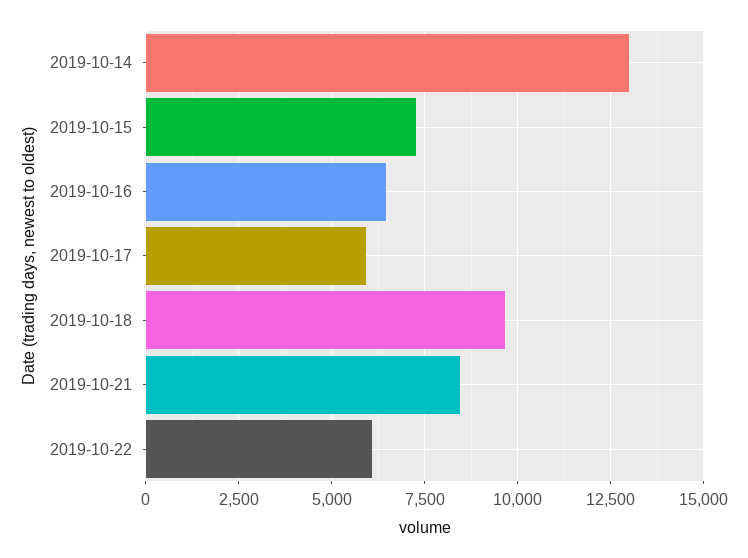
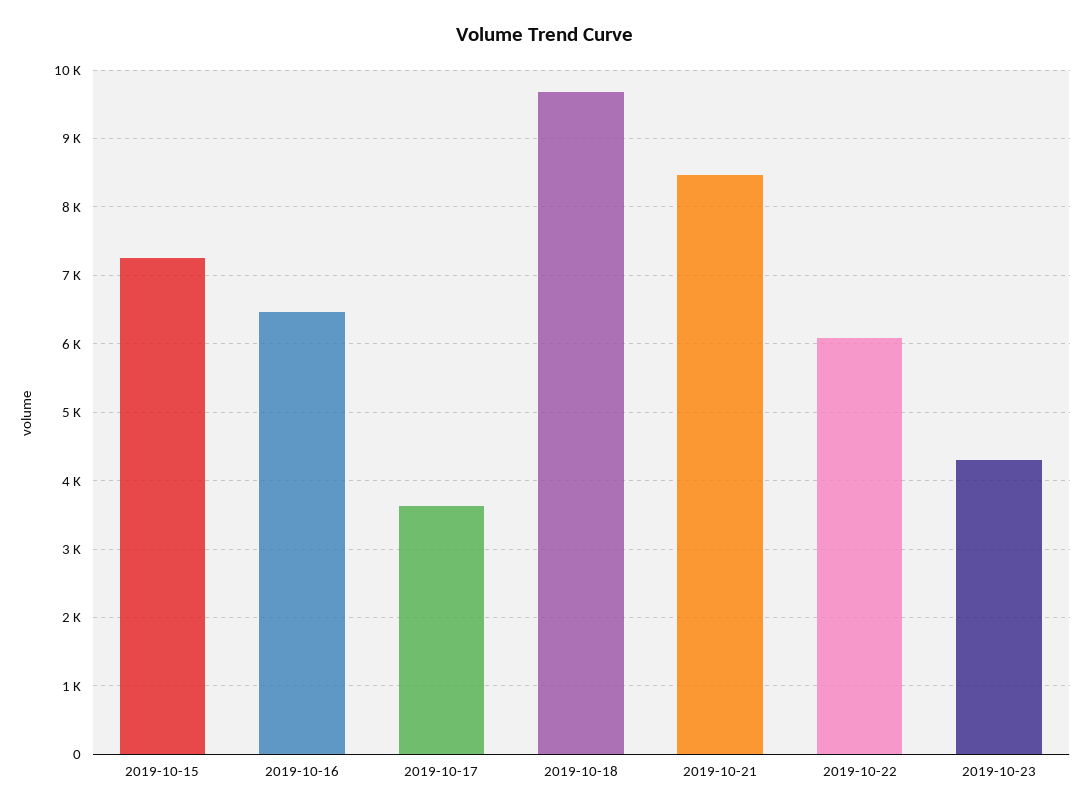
2019-10-14: 13000 -> none
2019-10-17: 6000 -> 3600
2019-10-23: none -> 4300

